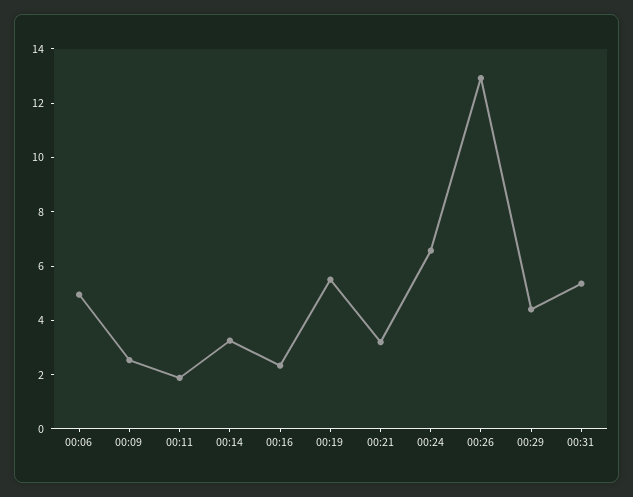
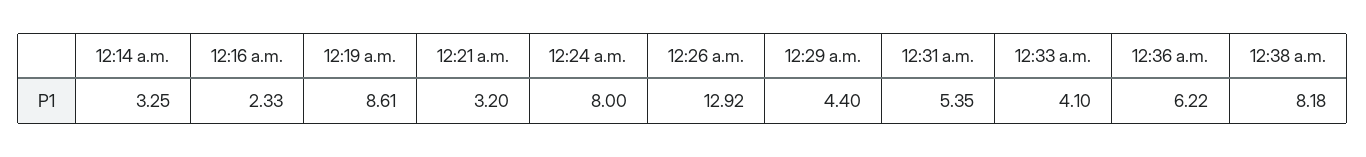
00:06: 5 -> none
00:09: 2.5 -> none
00:11: 2 -> none
00:19: 5.5 -> 8.61
00:24: 6.5 -> 8
12:33 a.m.: none -> 4.1
12:36 a.m.: none -> 6.22
12:38 a.m.: none -> 8.18

